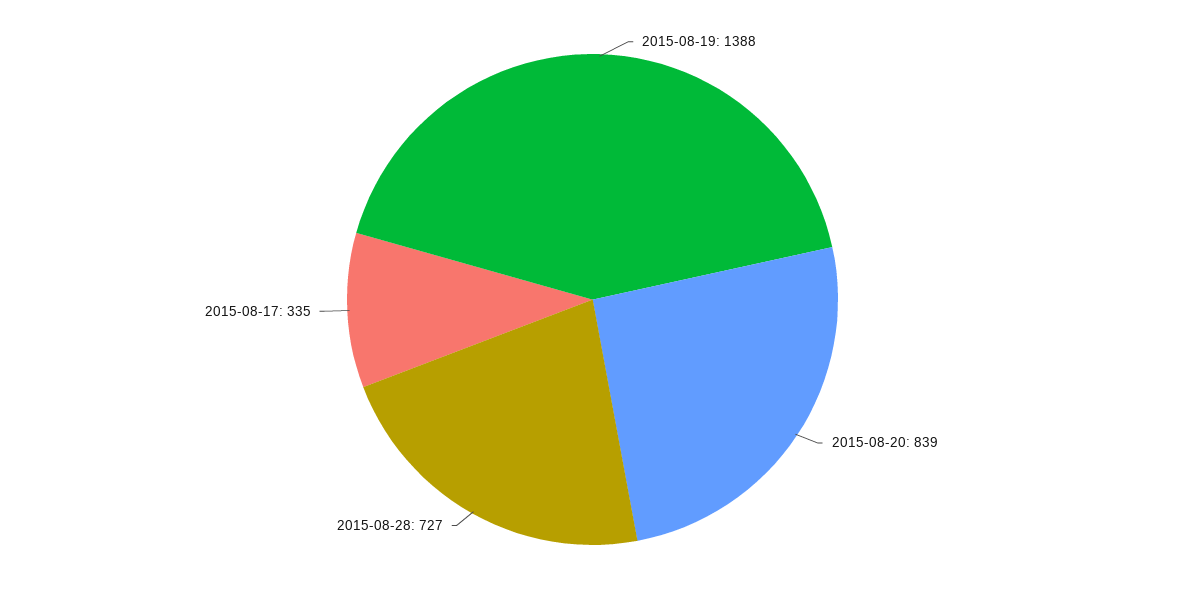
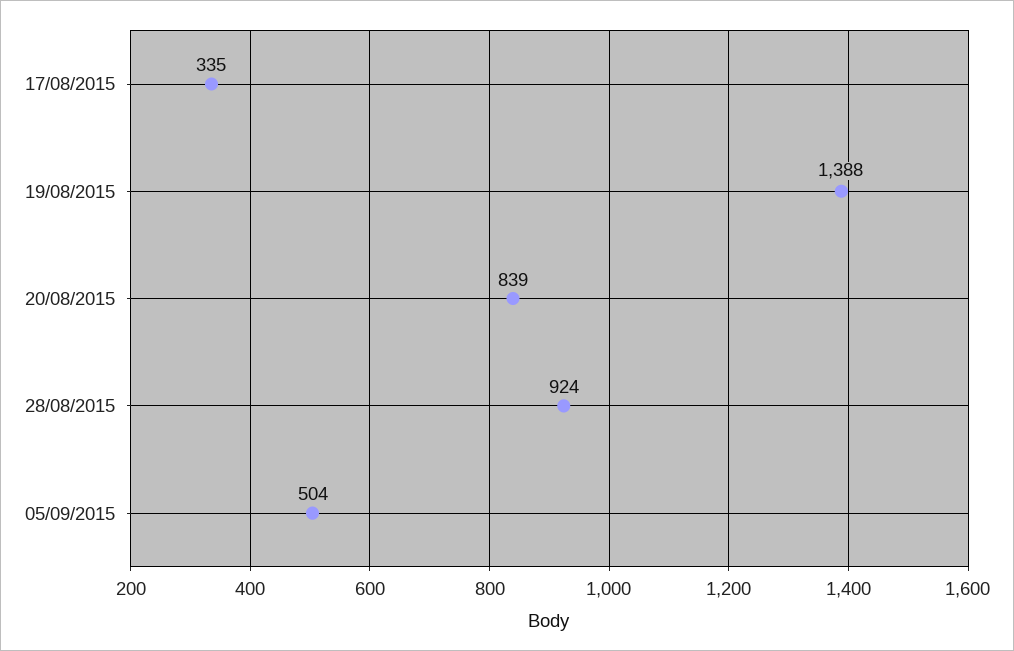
2015-08-28: 727 -> 924
05/09/2015: none -> 504

